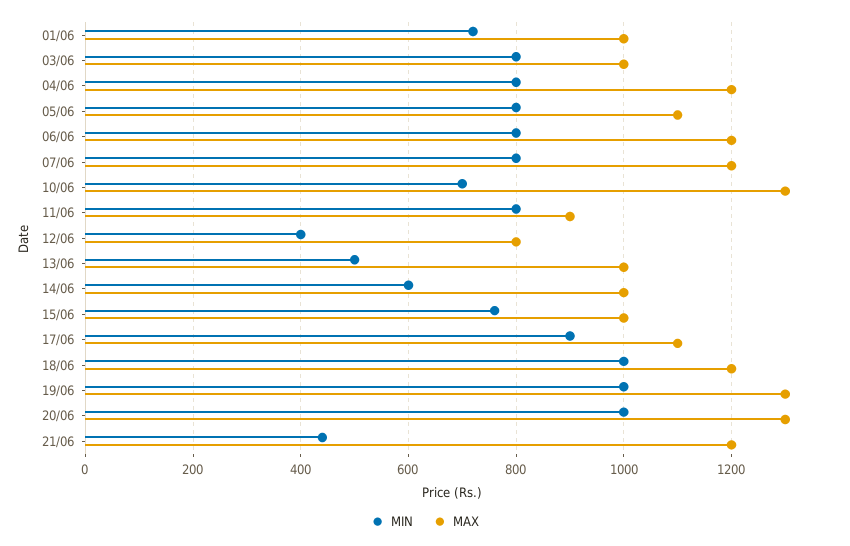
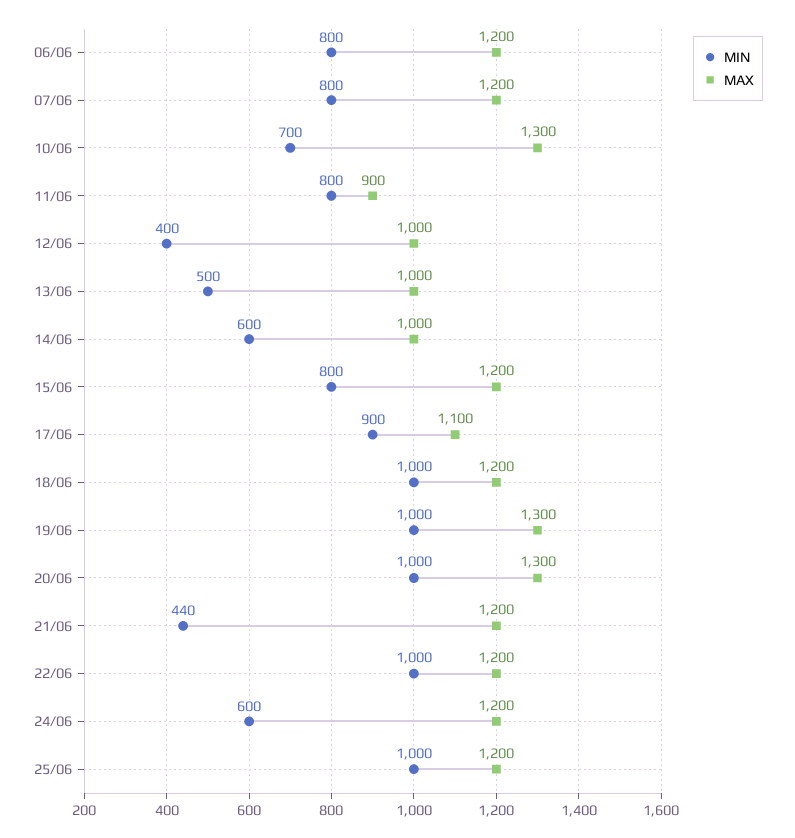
MIN, 01/06: 720 -> none
MAX, 01/06: 1000 -> none
MIN, 03/06: 800 -> none
MAX, 03/06: 1000 -> none
MIN, 04/06: 800 -> none
MAX, 04/06: 1200 -> none
MIN, 05/06: 800 -> none
MAX, 05/06: 1100 -> none
MAX, 12/06: 800 -> 1000
MIN, 15/06: 760 -> 800
MAX, 15/06: 1000 -> 1200
MIN, 22/06: none -> 1000
MAX, 22/06: none -> 1200
MIN, 24/06: none -> 600
MAX, 24/06: none -> 1200
MIN, 25/06: none -> 1000
MAX, 25/06: none -> 1200

